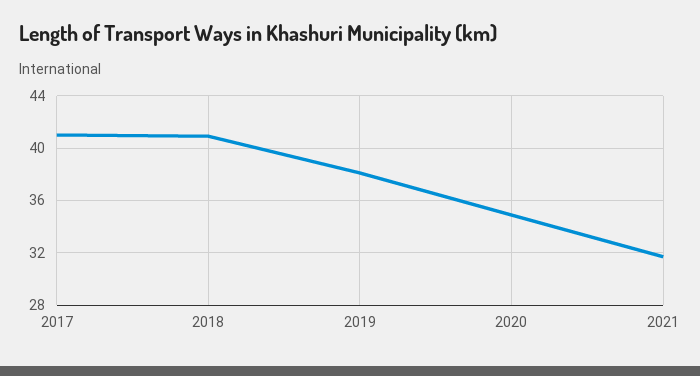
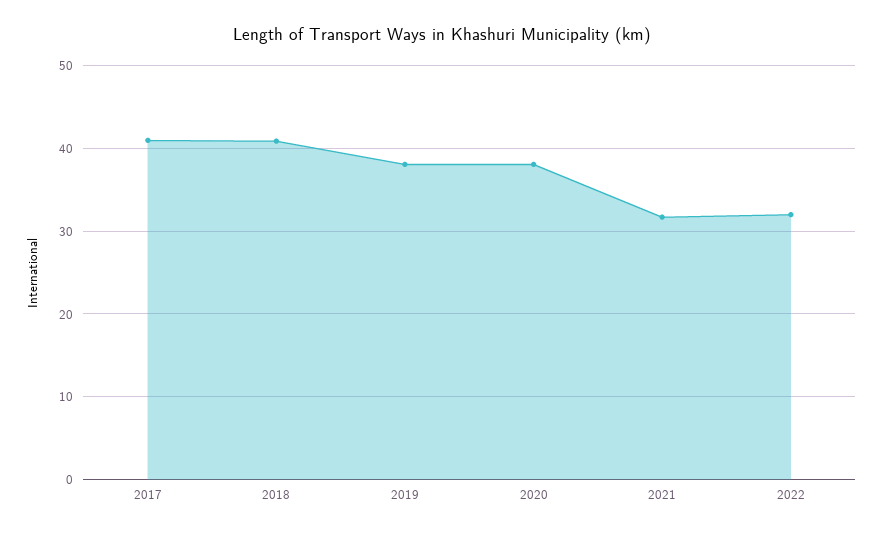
2020: 35 -> 38
2022: none -> 32

